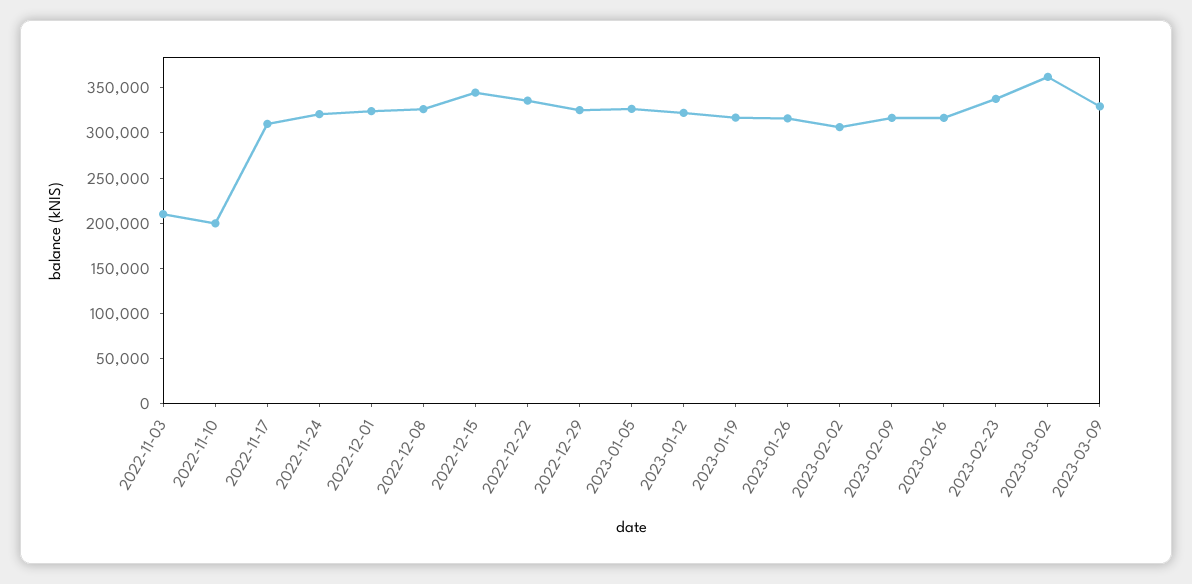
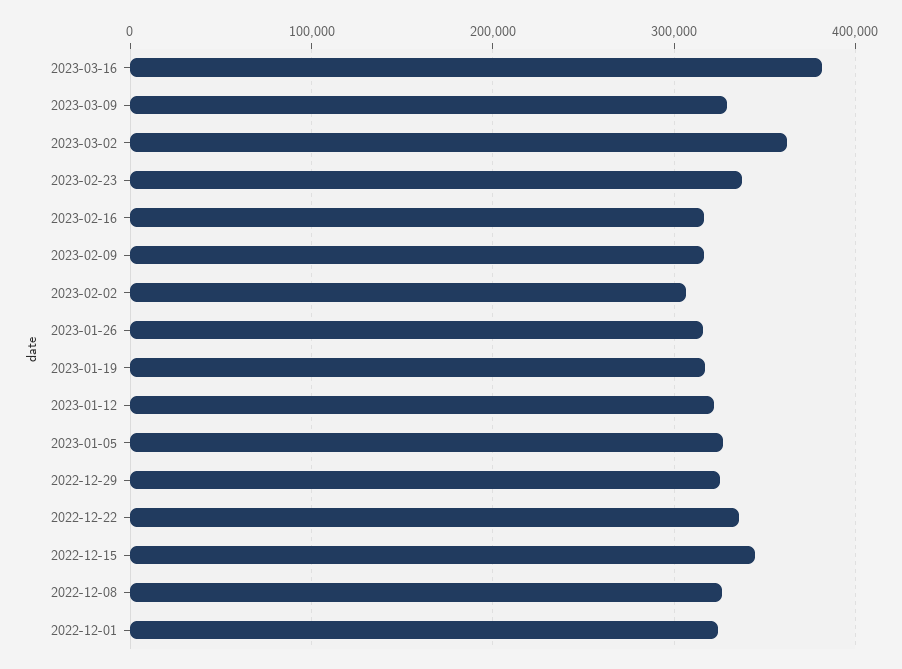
2022-11-03: 210000 -> none
2022-11-10: 200000 -> none
2022-11-17: 310000 -> none
2022-11-24: 320000 -> none
2023-03-16: none -> 380000

